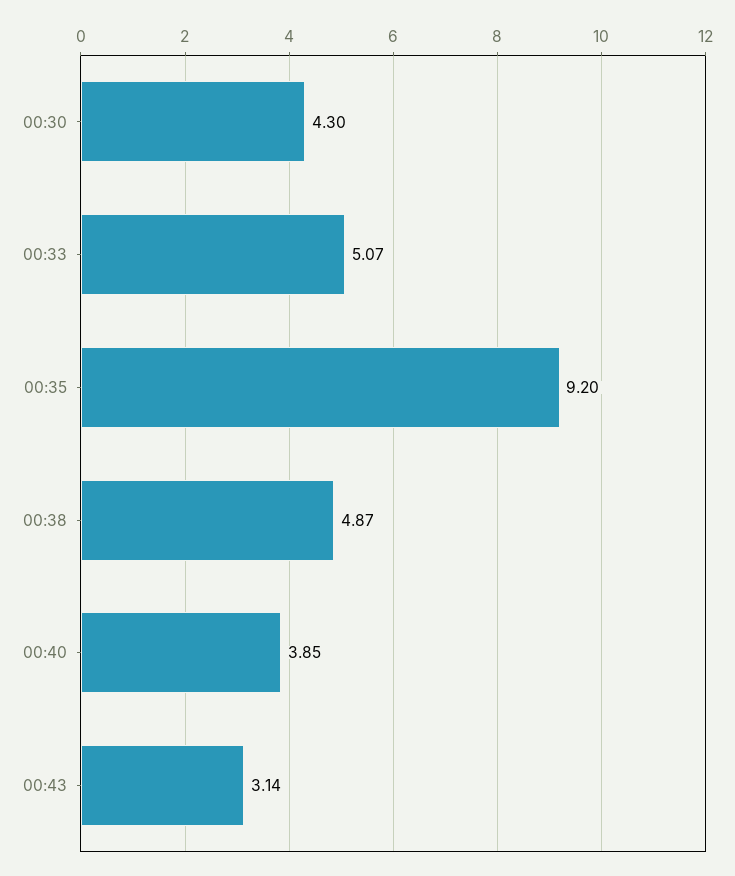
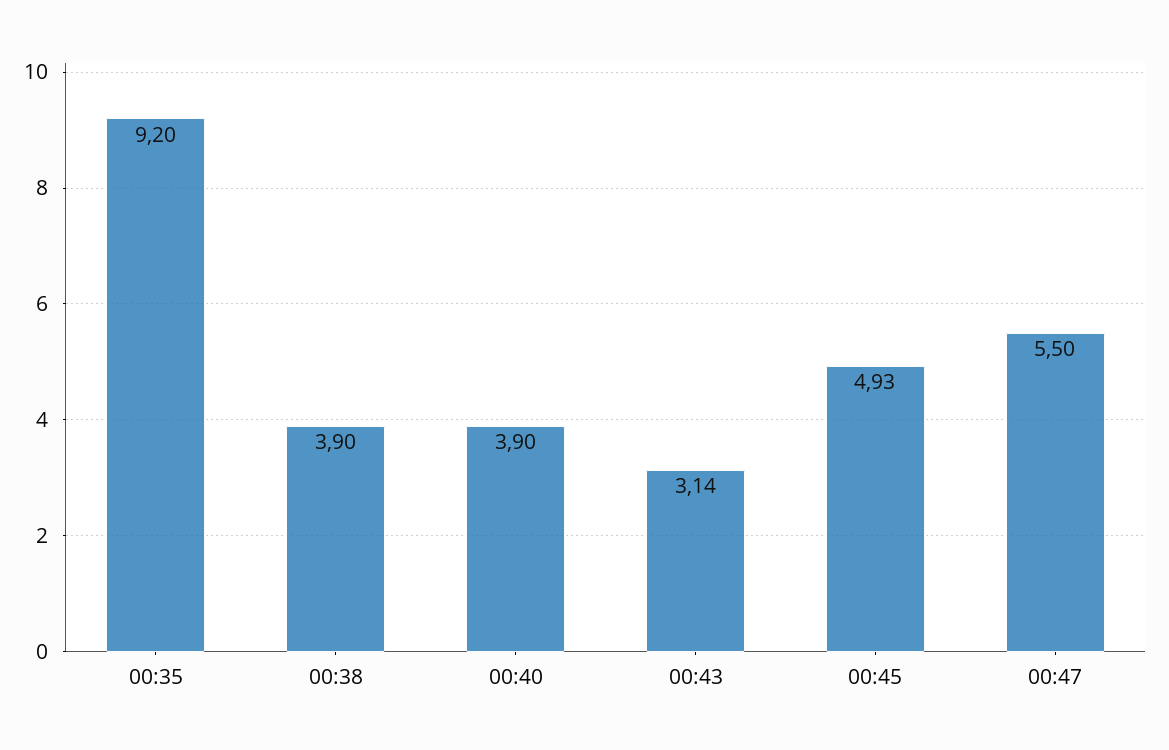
00:30: 4.3 -> none
00:33: 5.07 -> none
00:38: 4.87 -> 3.9
00:40: 3.85 -> 3.9
00:45: none -> 4.93
00:47: none -> 5.5

